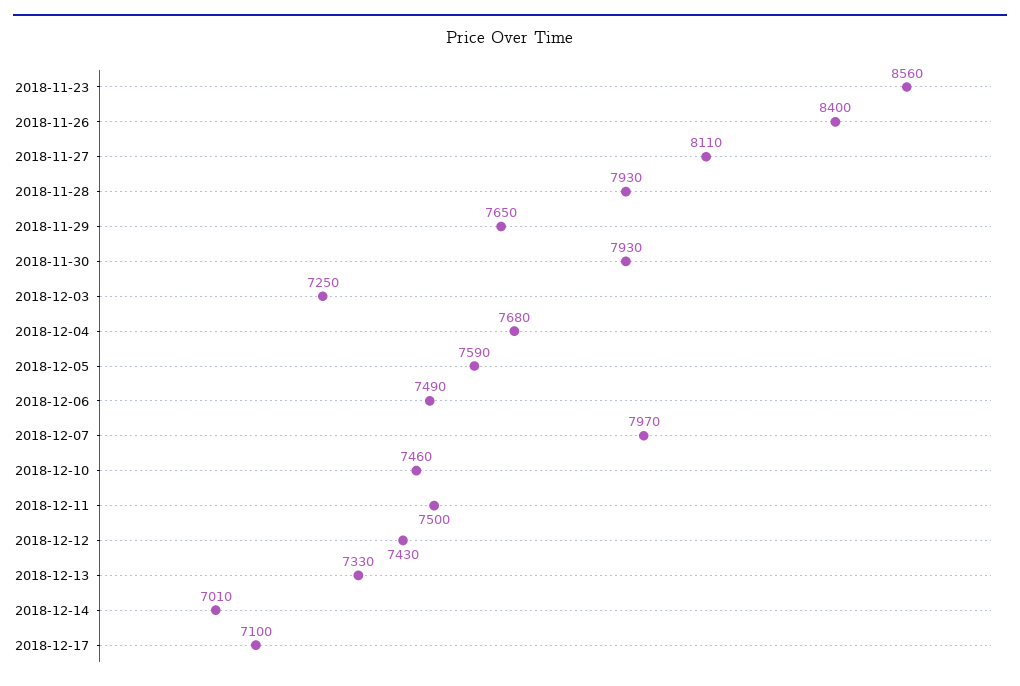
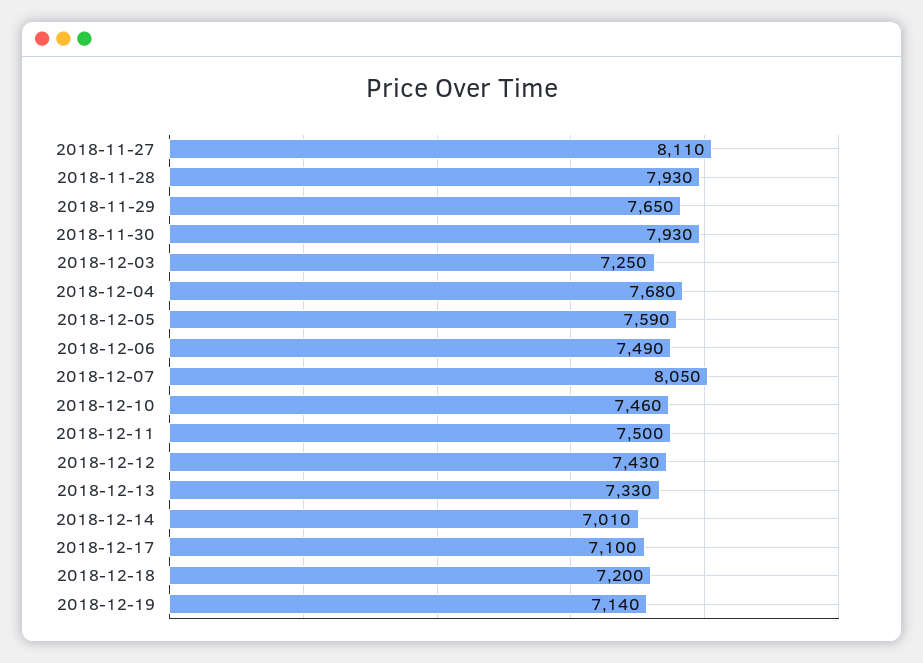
2018-11-23: 8560 -> none
2018-11-26: 8400 -> none
2018-12-07: 7970 -> 8050
2018-12-18: none -> 7200
2018-12-19: none -> 7140

